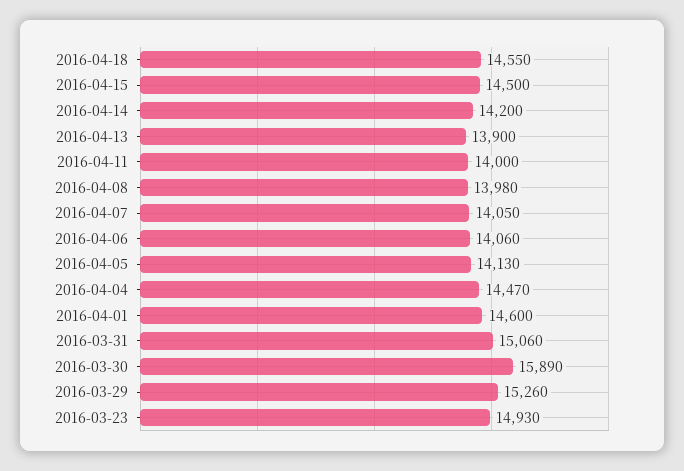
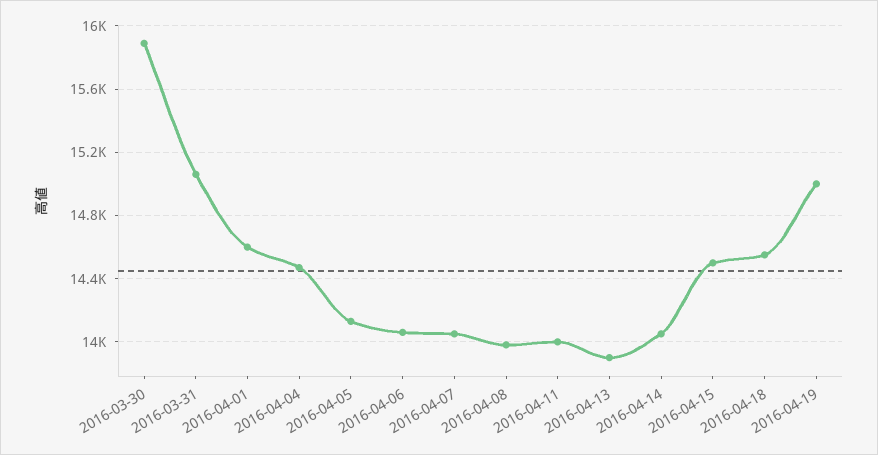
2016-04-14: 14200 -> 14050
2016-03-29: 15260 -> none
2016-03-23: 14930 -> none
2016-04-19: none -> 15000

